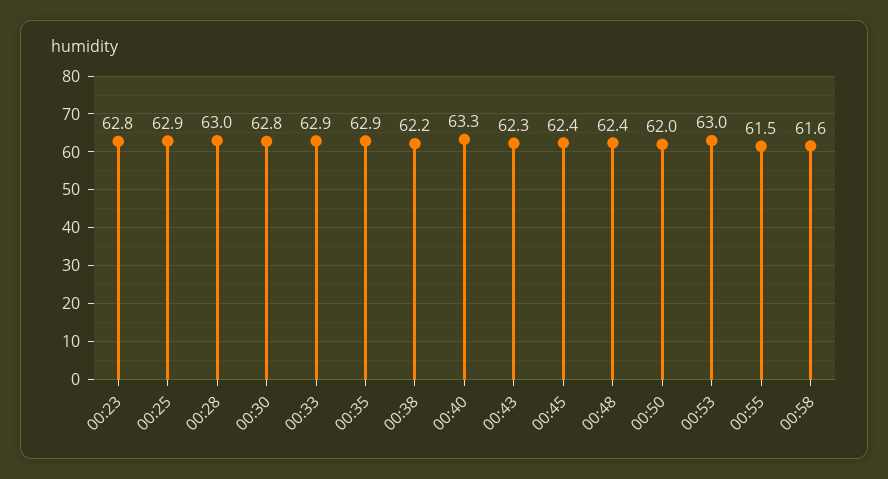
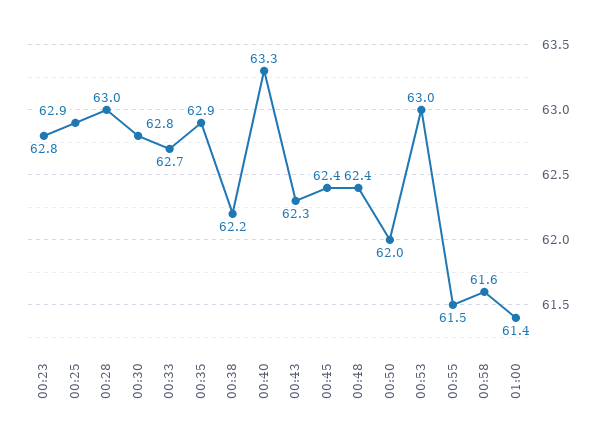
00:33: 62.9 -> 62.7
01:00: none -> 61.4

